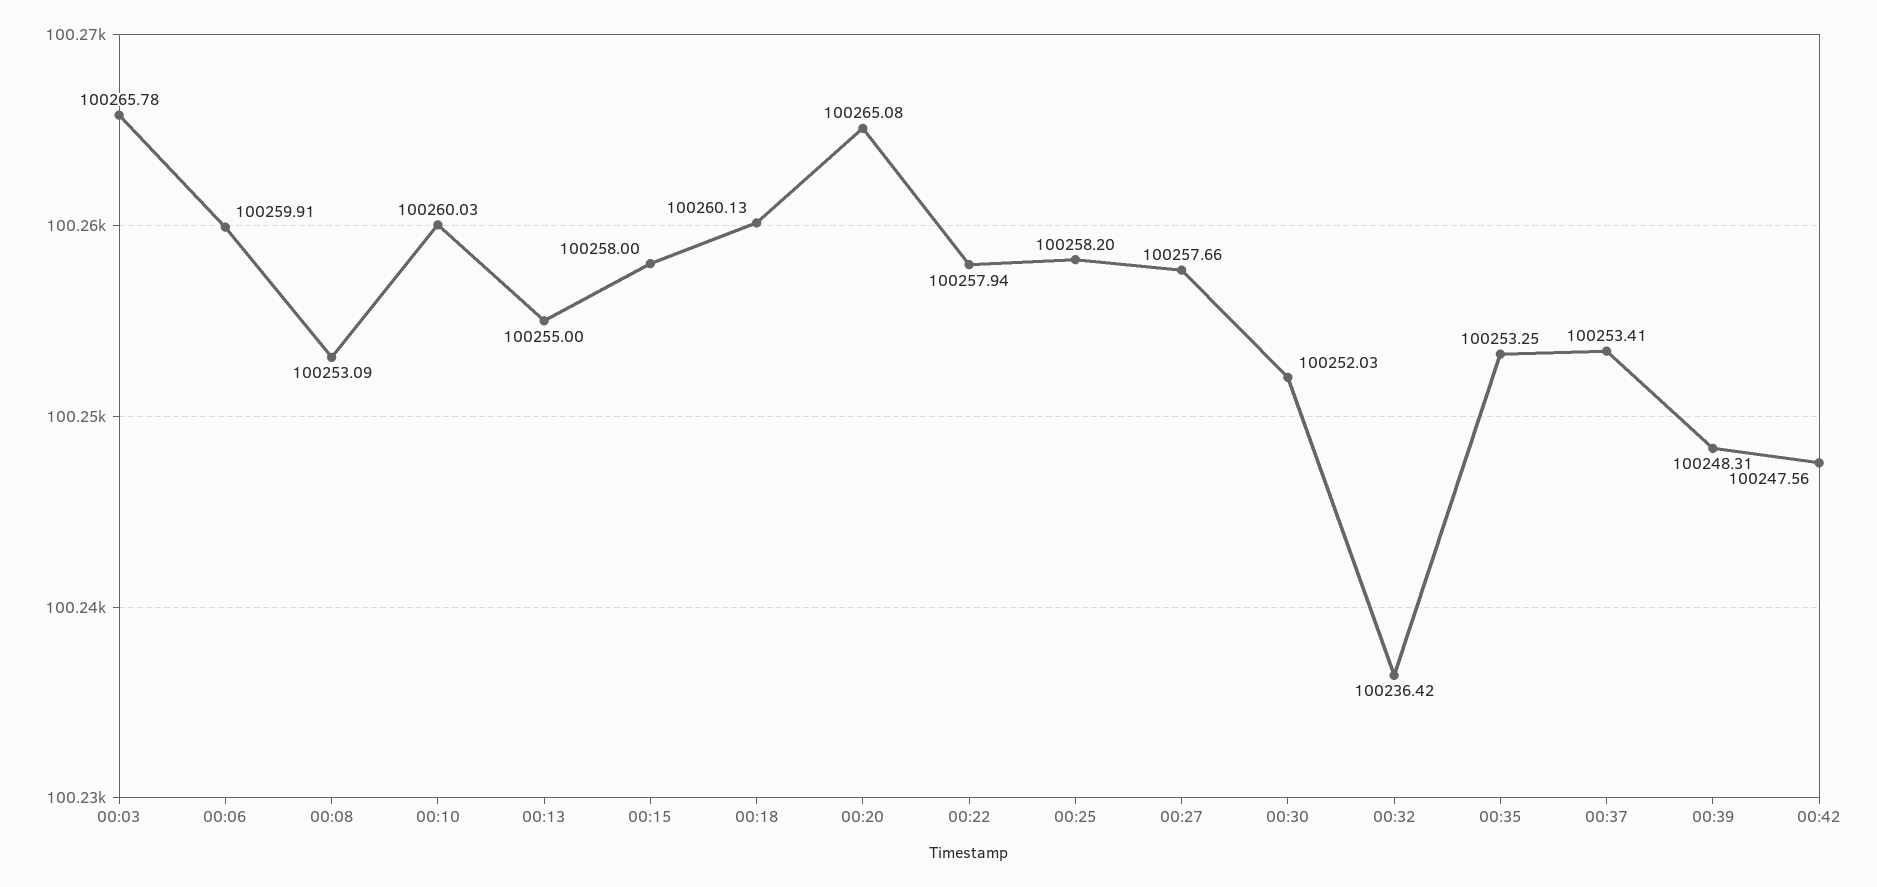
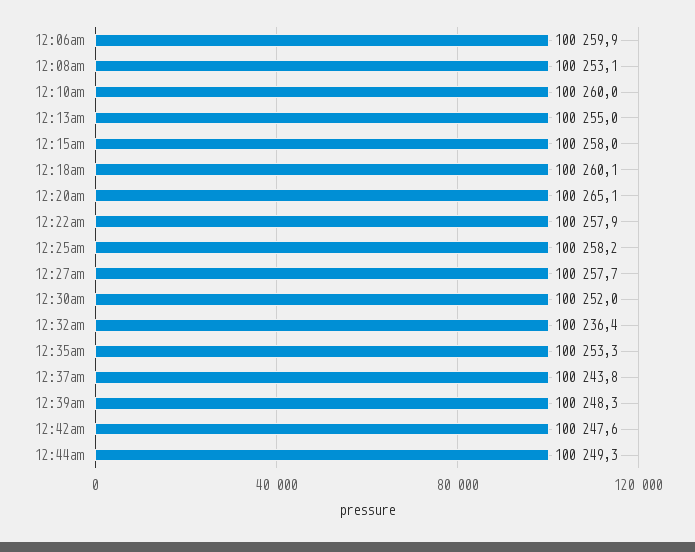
00:03: 100265.78 -> none
00:37: 100253.41 -> 100243.8
12:44am: none -> 100249.3

